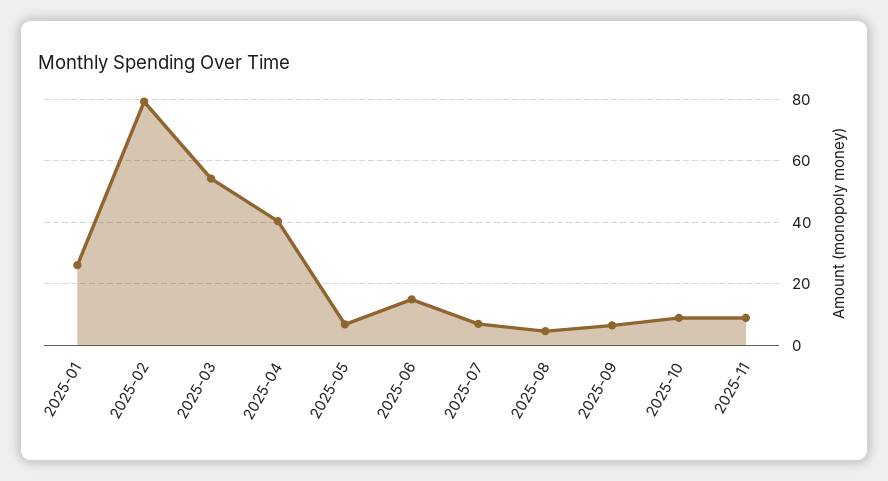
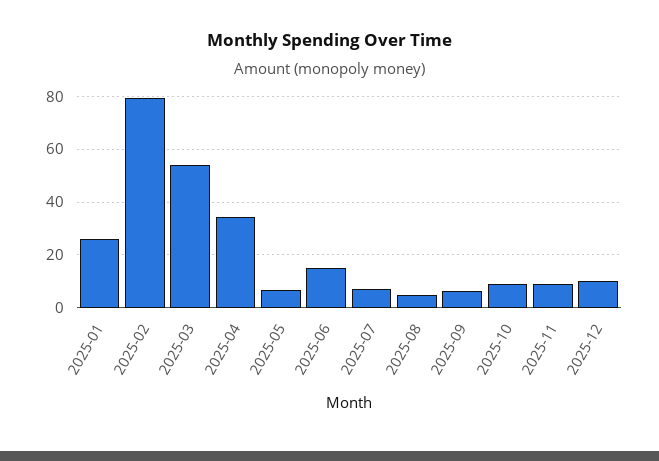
2025-04: 40 -> 35
2025-12: none -> 10

